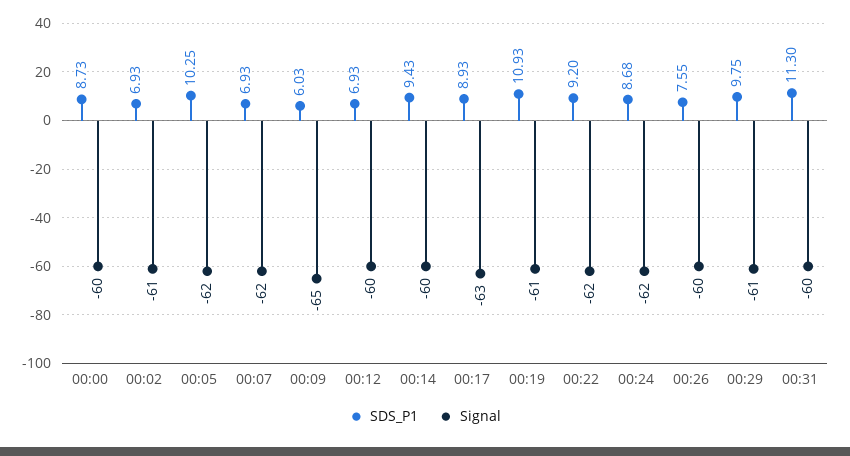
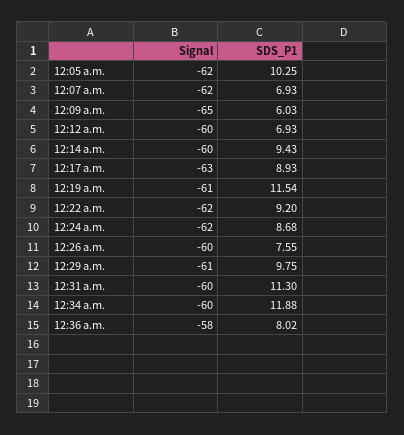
SDS_P1, 00:00: 8.73 -> none
Signal, 00:00: -60 -> none
SDS_P1, 00:02: 6.93 -> none
Signal, 00:02: -61 -> none
SDS_P1, 00:19: 10.93 -> 11.54
Signal, 12:34 a.m.: none -> -60
SDS_P1, 12:34 a.m.: none -> 11.88
Signal, 12:36 a.m.: none -> -58
SDS_P1, 12:36 a.m.: none -> 8.02

